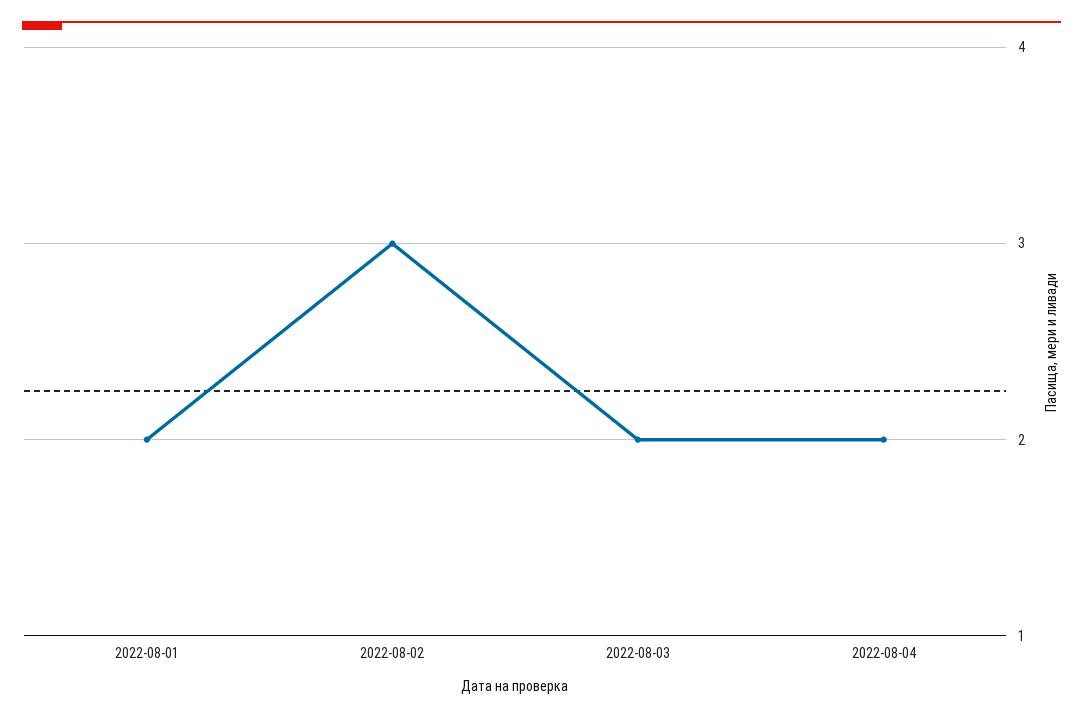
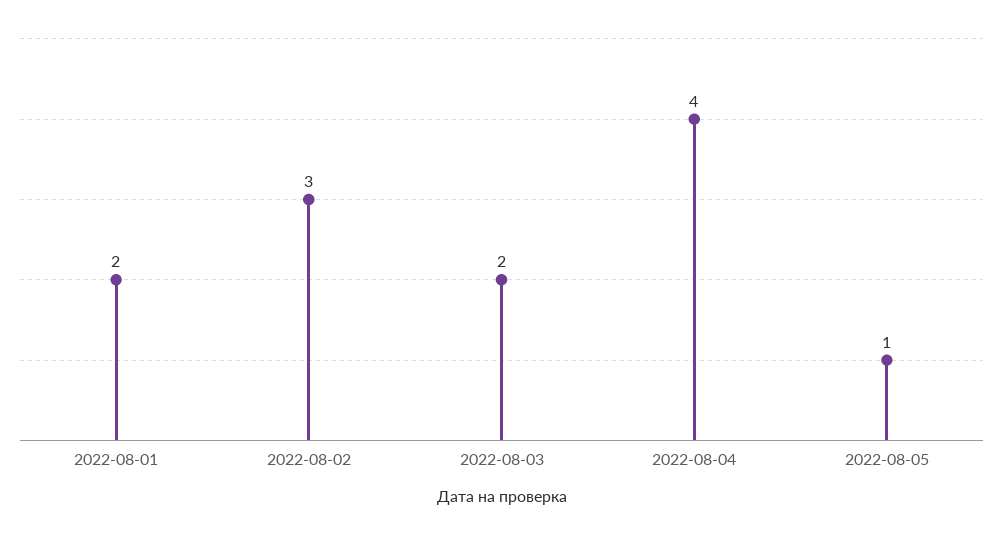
2022-08-04: 2 -> 4
2022-08-05: none -> 1

